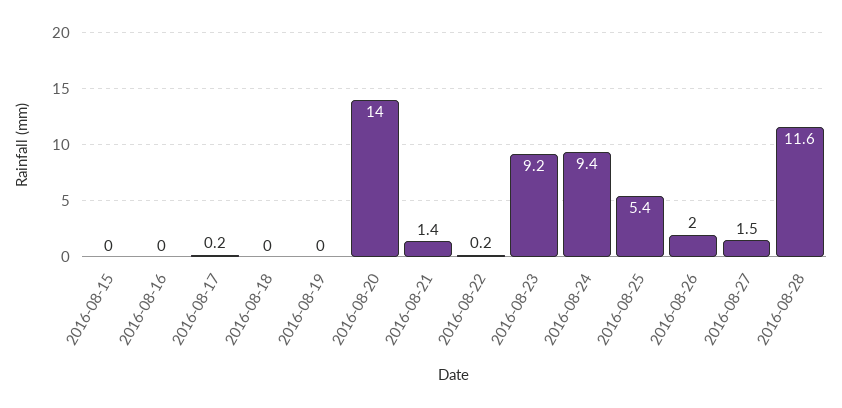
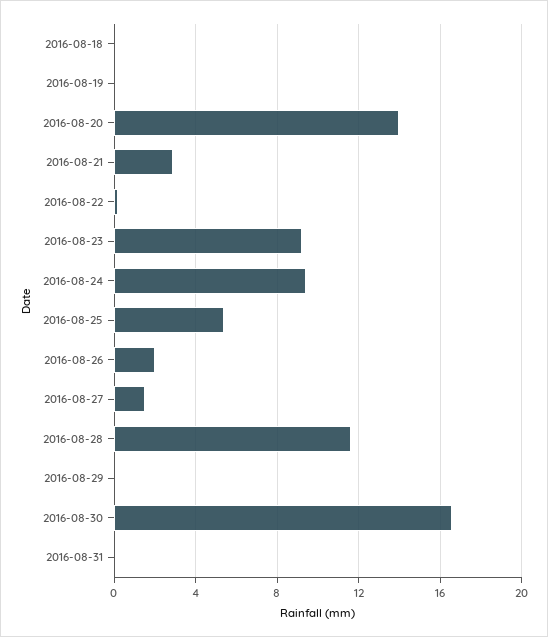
2016-08-15: 0 -> none
2016-08-16: 0 -> none
2016-08-17: 0.2 -> none
2016-08-21: 1.4 -> 3
2016-08-29: none -> 0
2016-08-30: none -> 16.5
2016-08-31: none -> 0

